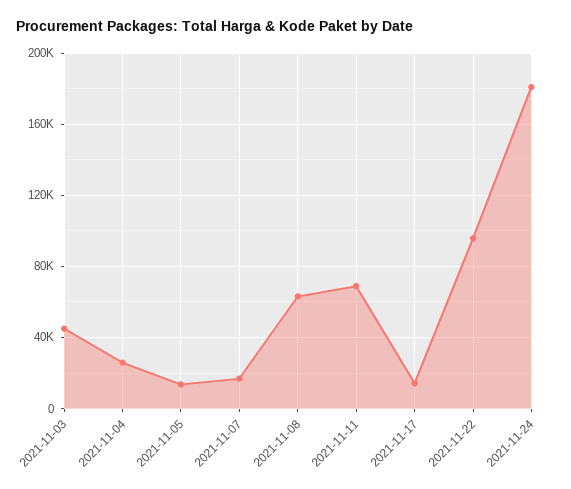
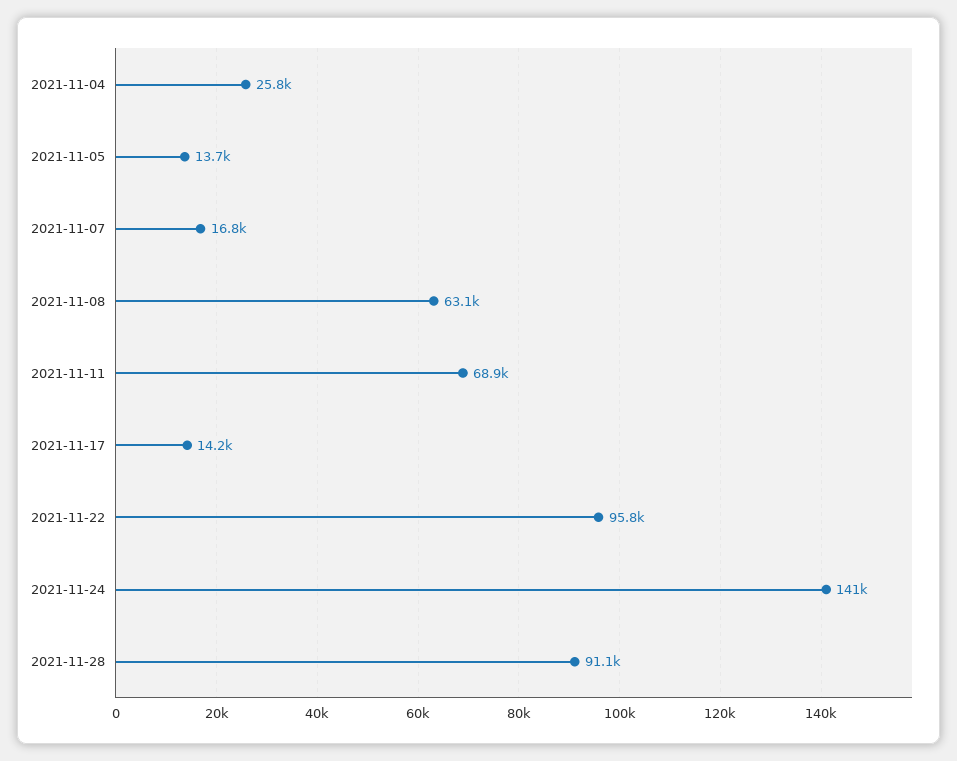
2021-11-03: 45000 -> none
2021-11-24: 180000 -> 141000
2021-11-28: none -> 91100

